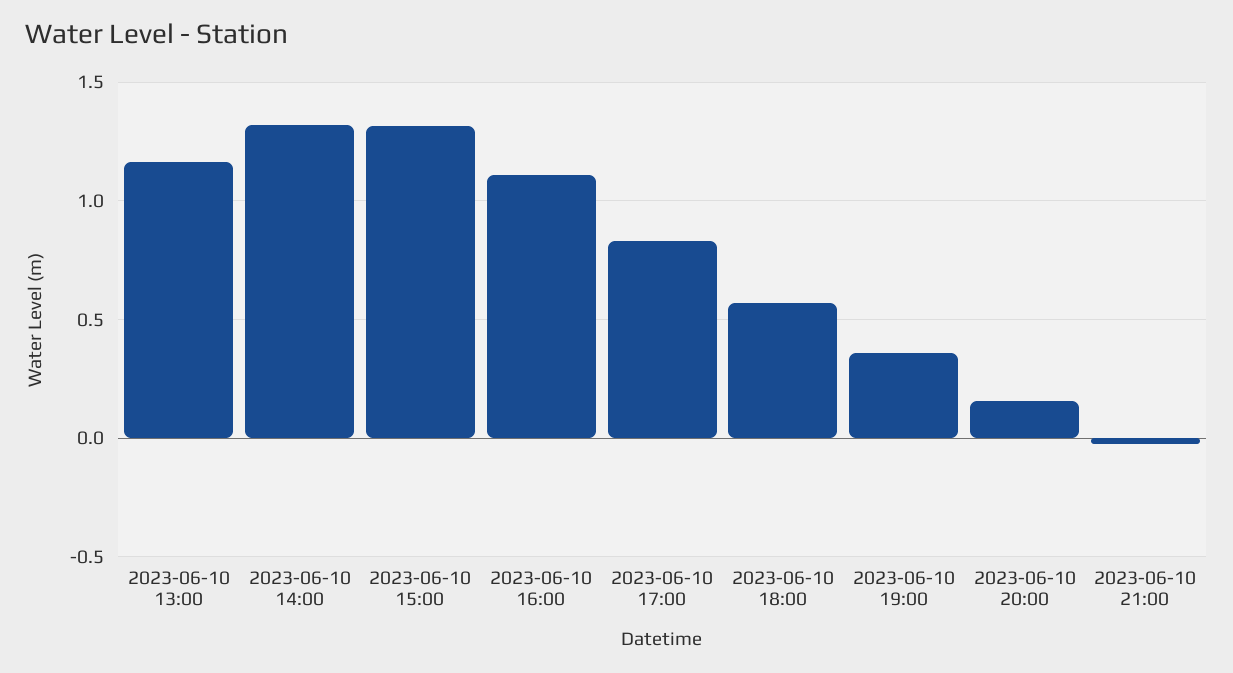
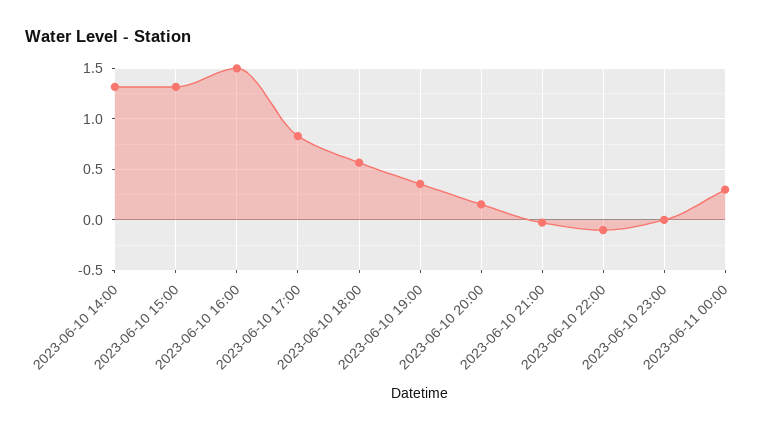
2023-06-10 13:00: 1.15 -> none
2023-06-10 16:00: 1.1 -> 1.5
2023-06-10 22:00: none -> -0.1
2023-06-10 23:00: none -> 0
2023-06-11 00:00: none -> 0.3

